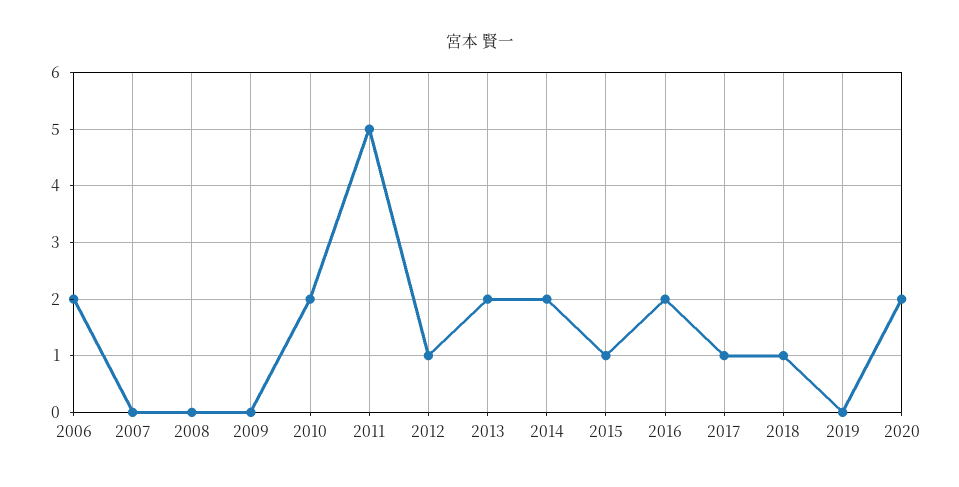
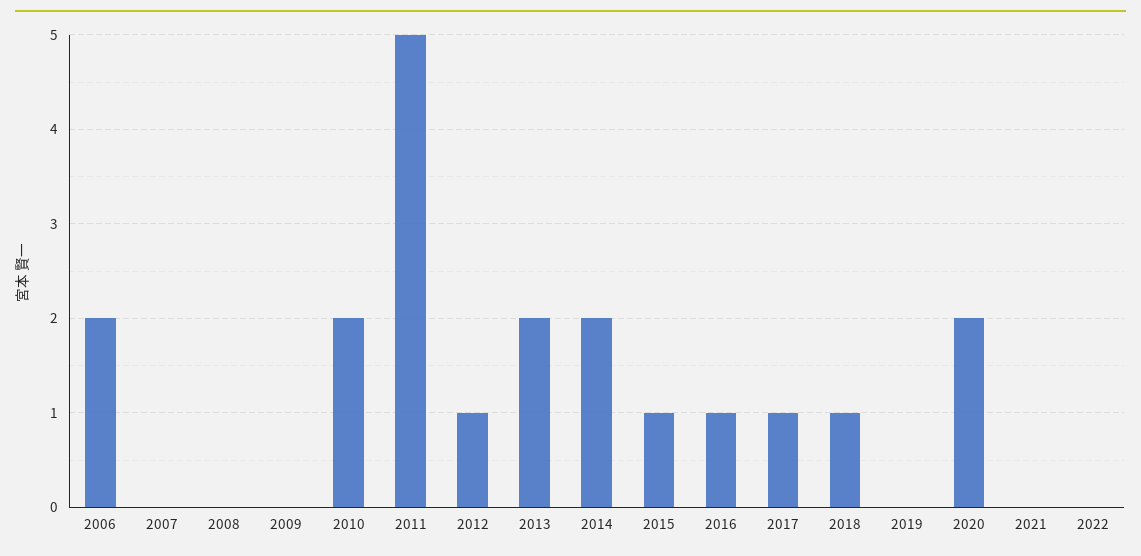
2016: 2 -> 1
2021: none -> 0
2022: none -> 0

